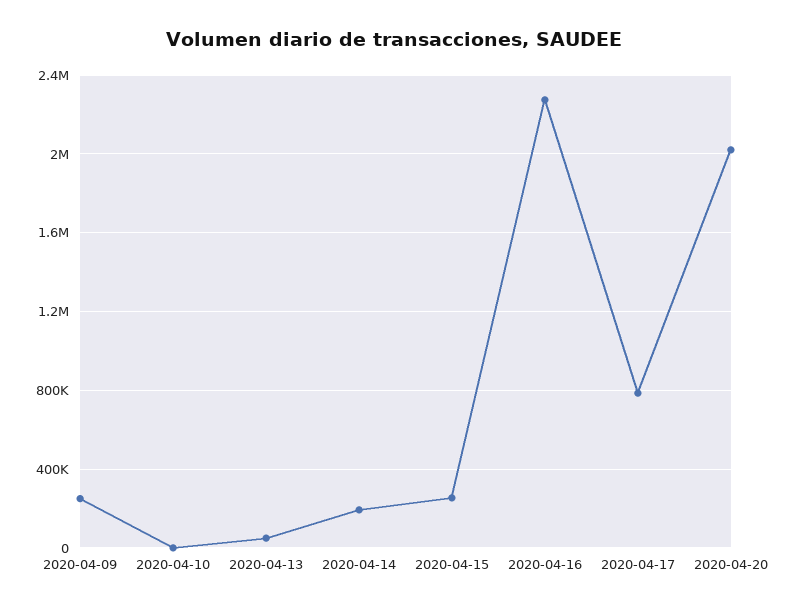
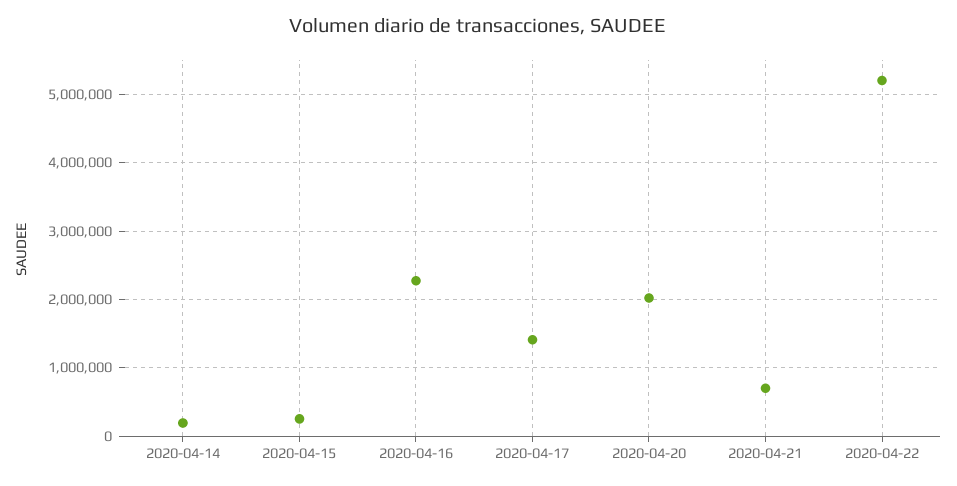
2020-04-09: 250000 -> none
2020-04-10: 0 -> none
2020-04-13: 50000 -> none
2020-04-17: 800000 -> 1400000
2020-04-21: none -> 700000
2020-04-22: none -> 5200000

